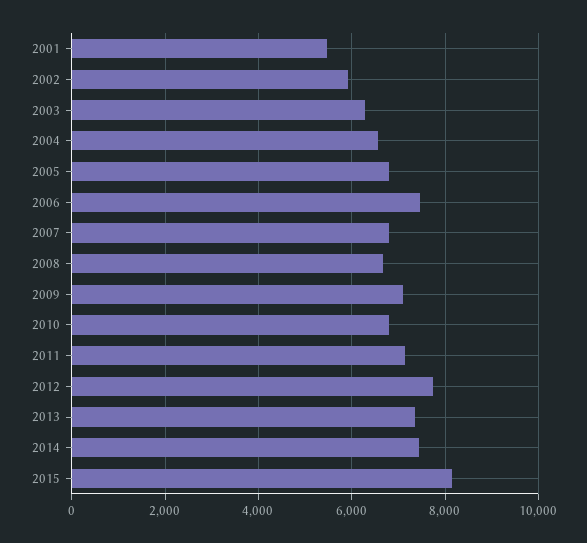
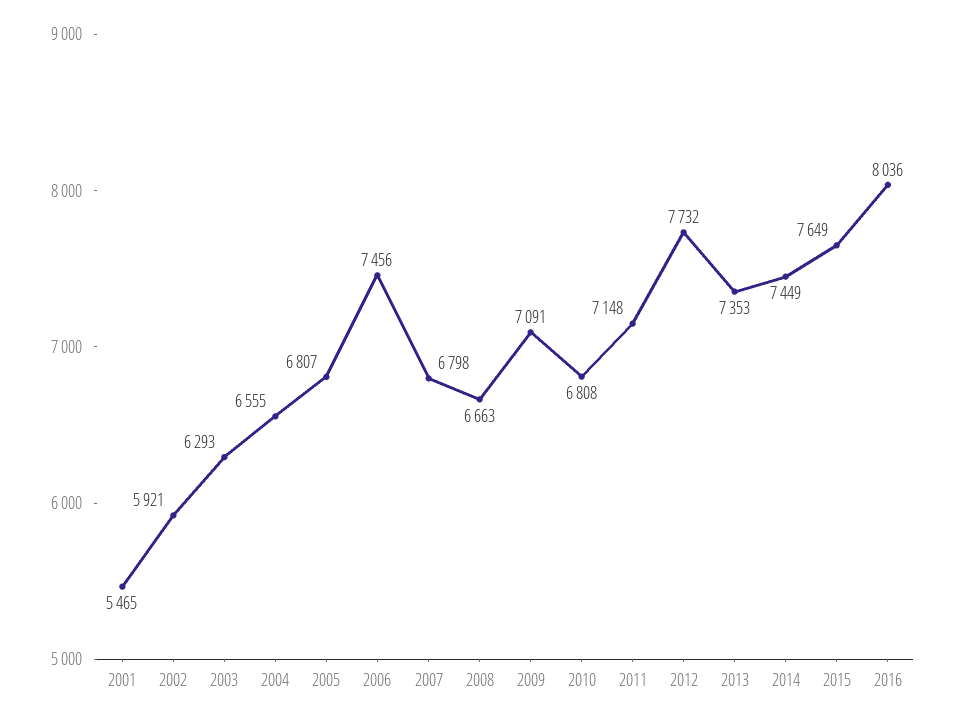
2015: 8200 -> 7649
2016: none -> 8036

